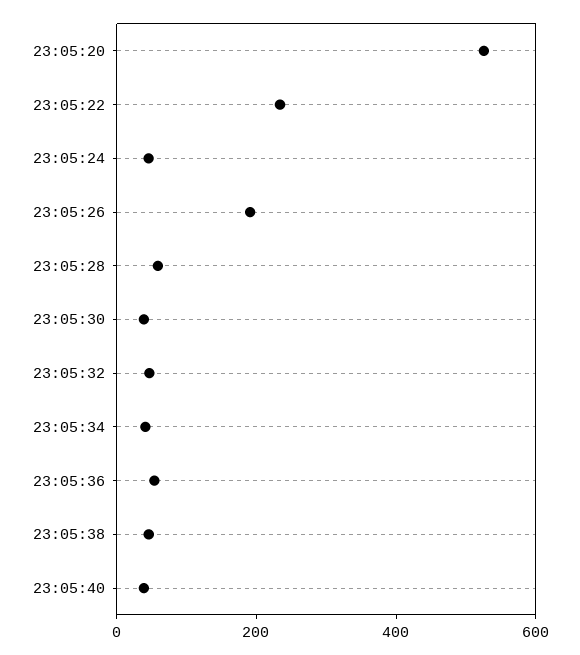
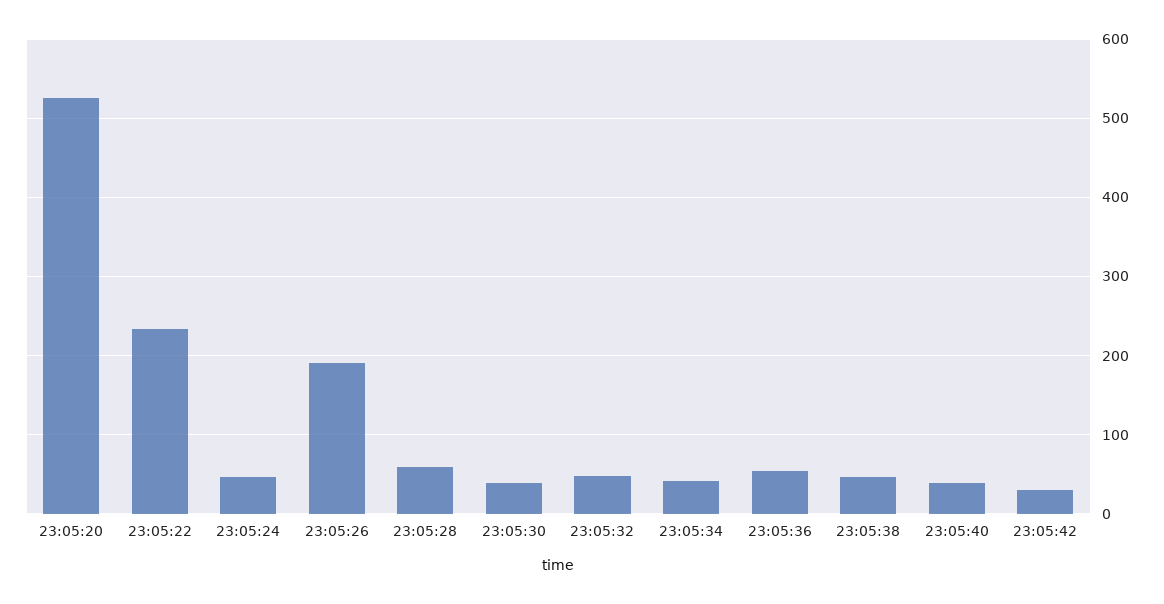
23:05:42: none -> 30

